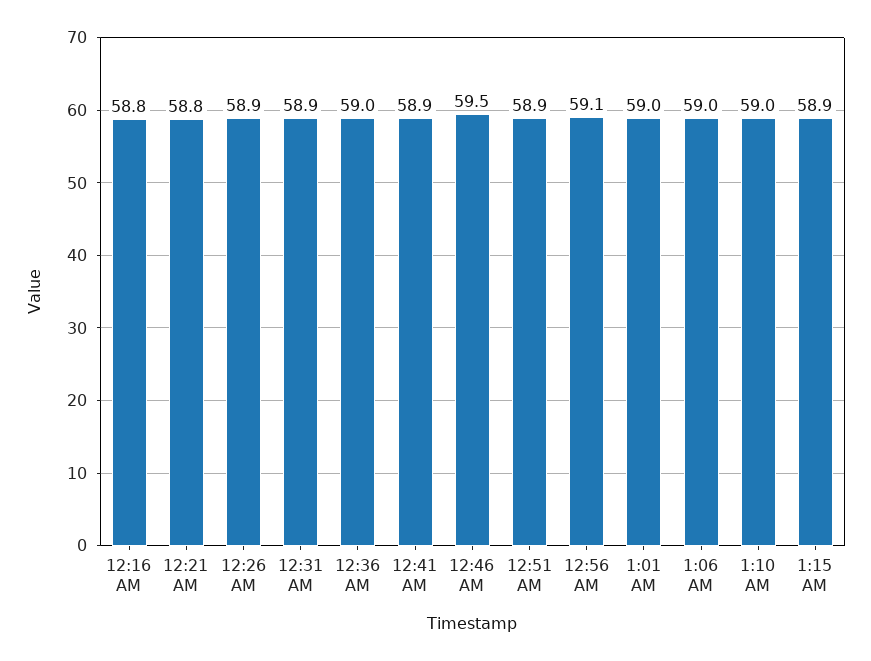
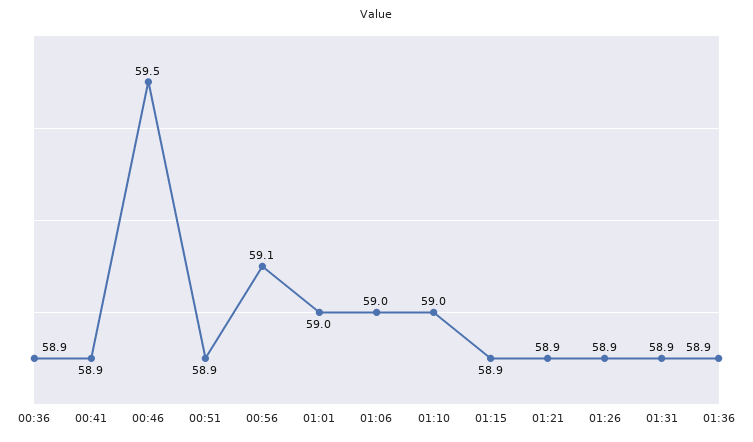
12:16 AM: 58.8 -> none
12:21 AM: 58.8 -> none
12:26 AM: 58.9 -> none
12:31 AM: 58.9 -> none
12:36 AM: 59 -> 58.9
01:21: none -> 58.9
01:26: none -> 58.9
01:31: none -> 58.9
01:36: none -> 58.9

